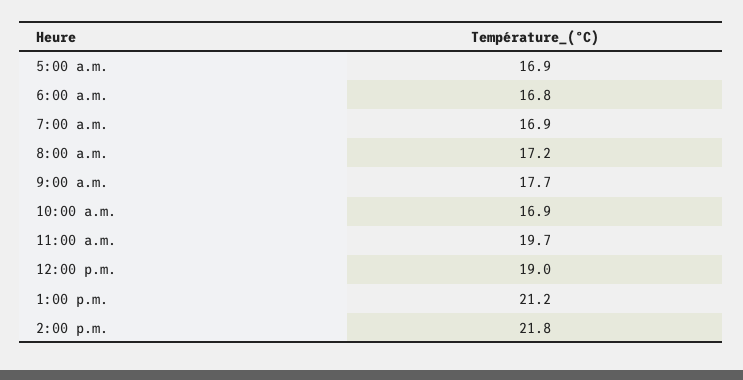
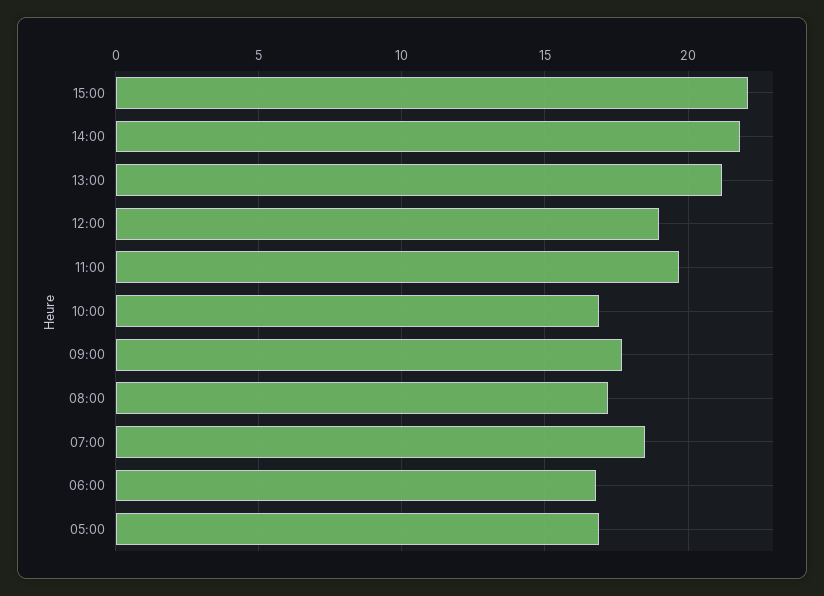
7:00 a.m.: 16.9 -> 18.5
15:00: none -> 22

